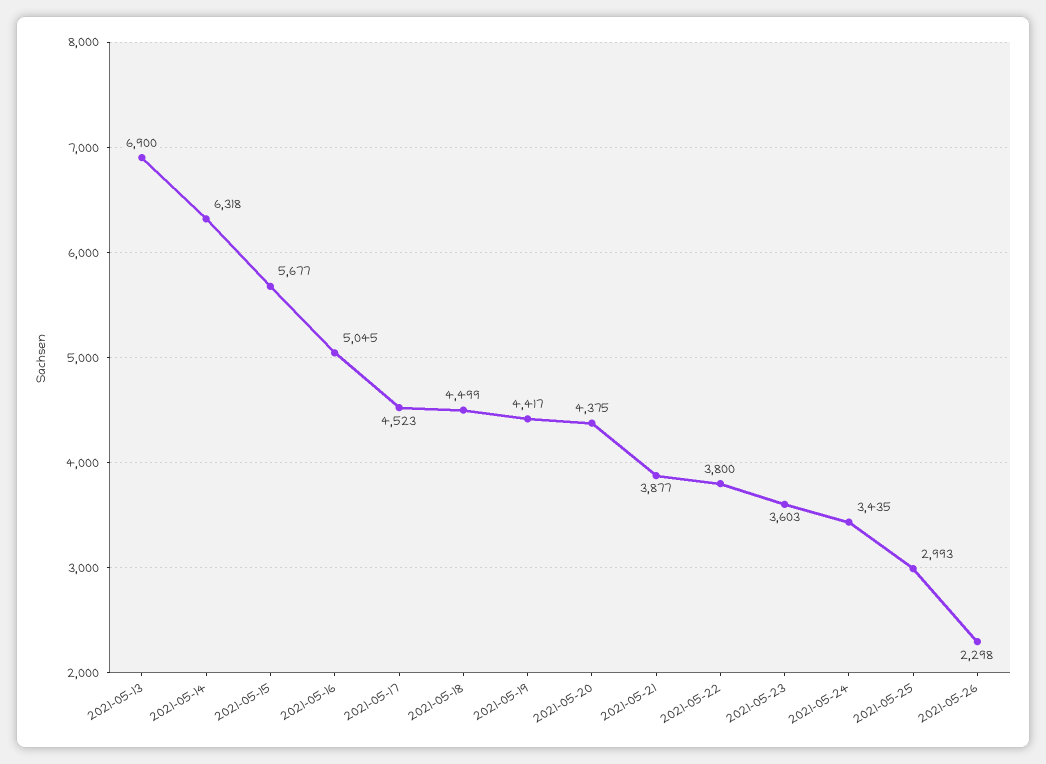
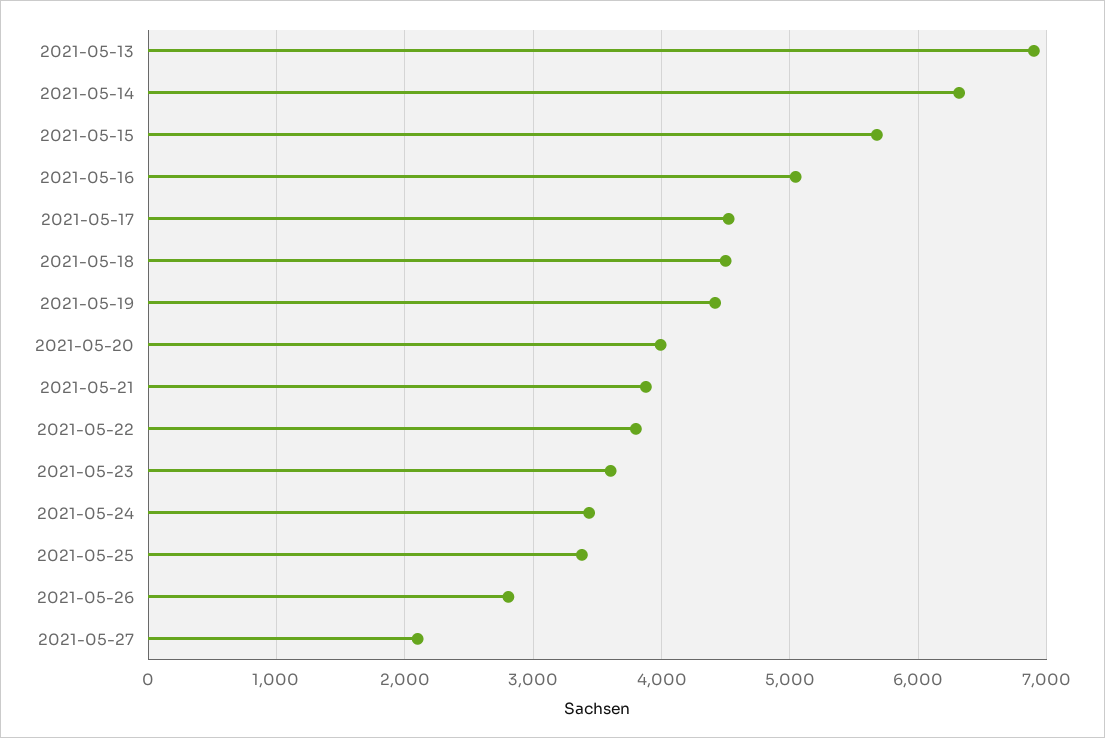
2021-05-20: 4375 -> 4000
2021-05-25: 2993 -> 3400
2021-05-26: 2298 -> 2800
2021-05-27: none -> 2100

